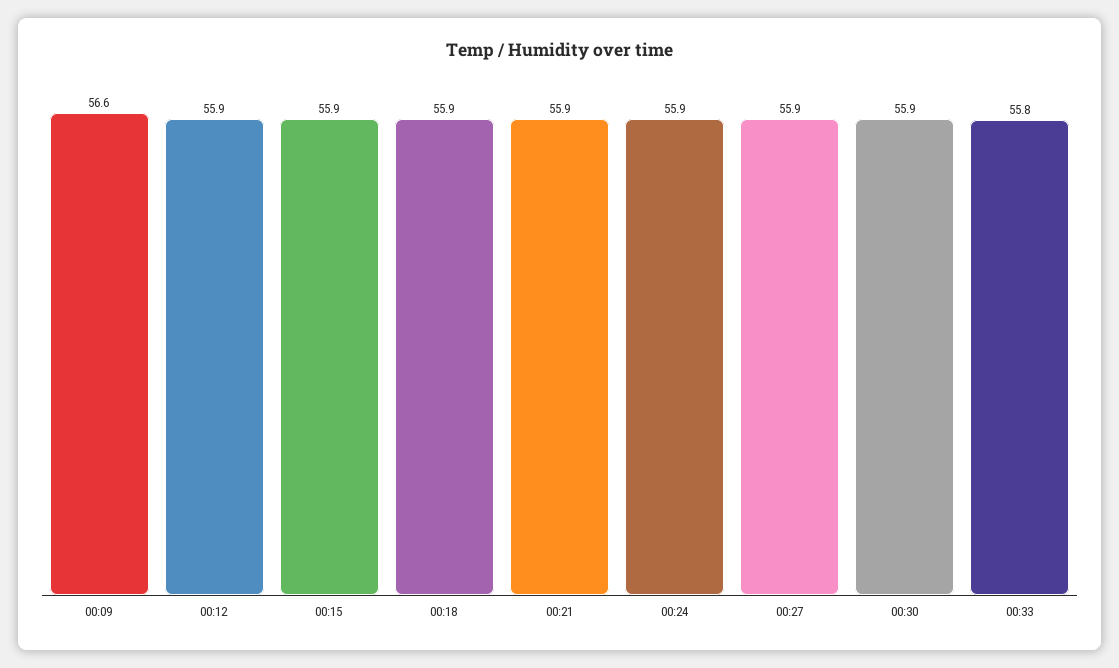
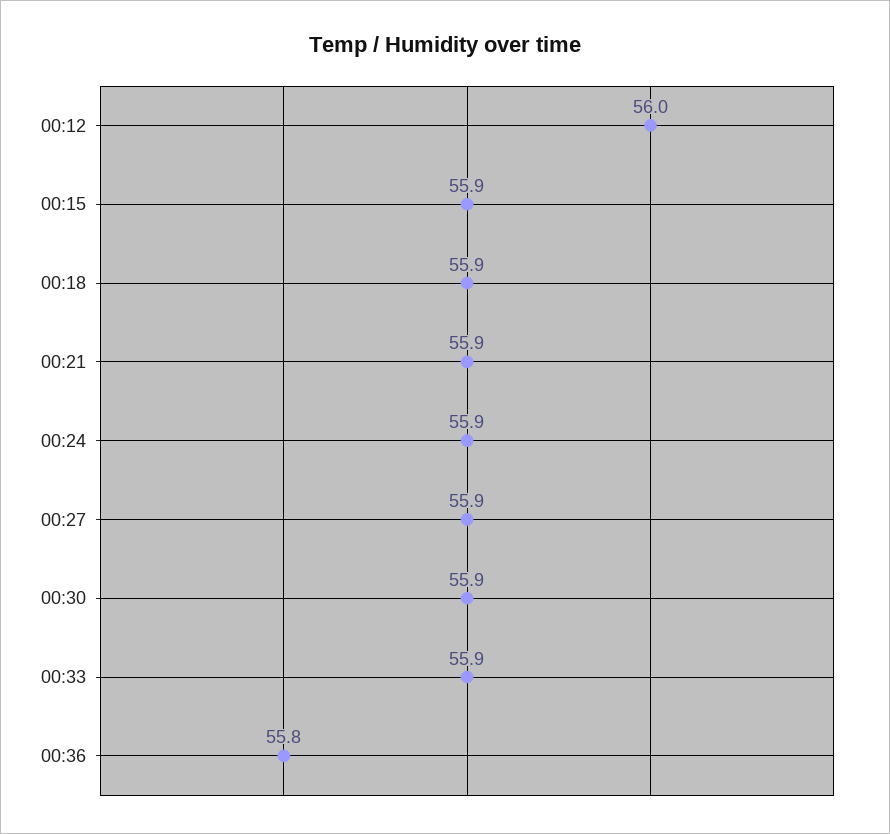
00:09: 56.6 -> none
00:12: 55.9 -> 56
00:33: 55.8 -> 55.9
00:36: none -> 55.8

